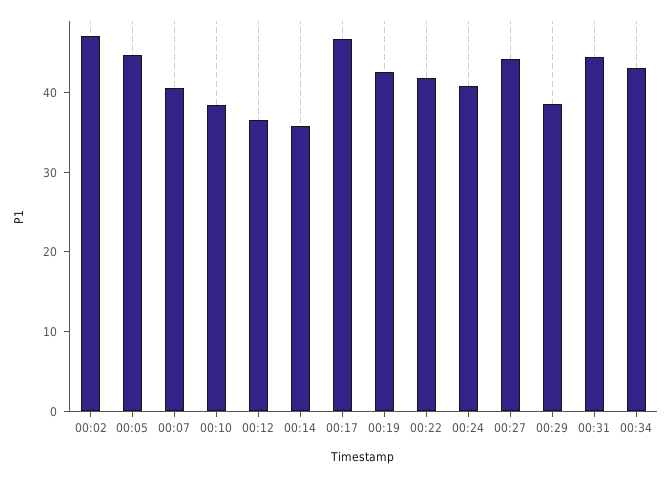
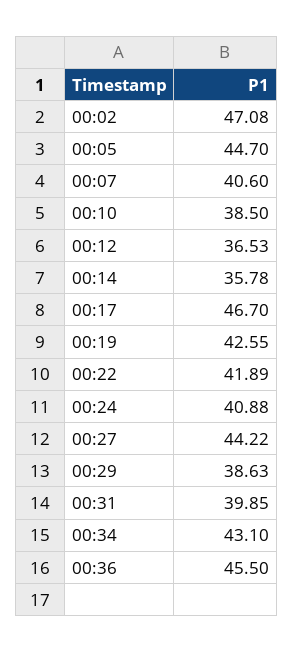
00:31: 44 -> 39.85
00:36: none -> 45.5

